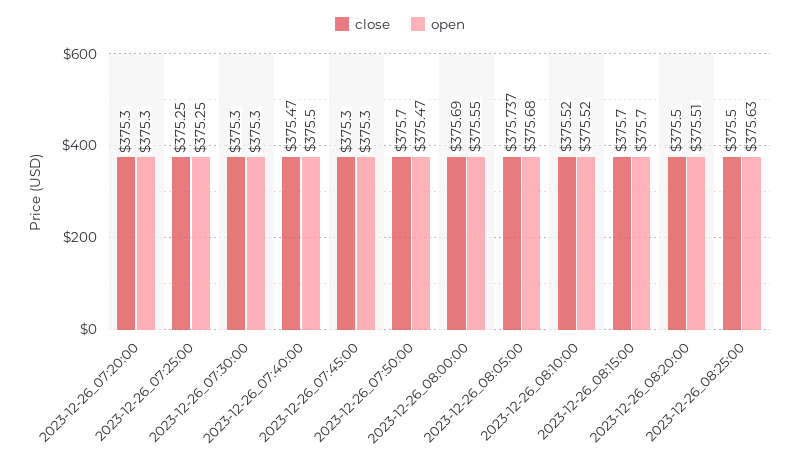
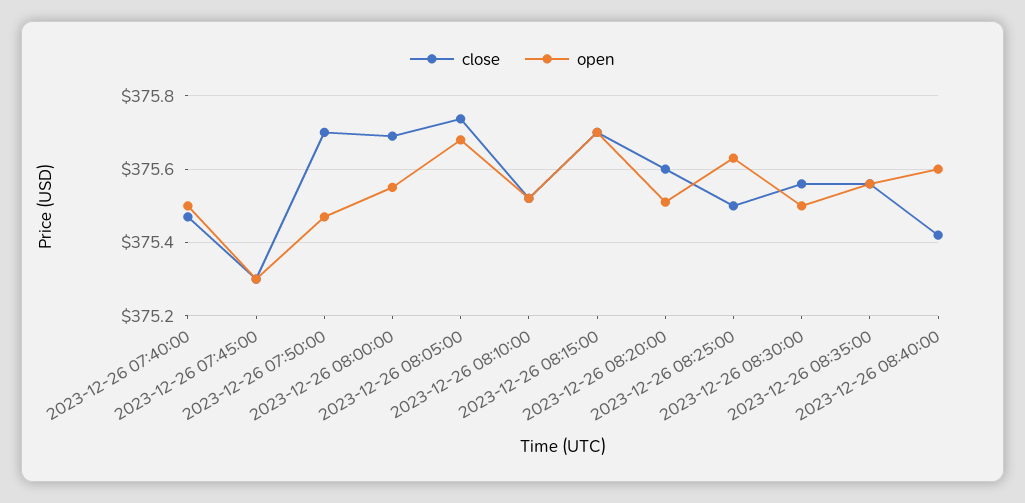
close, 2023-12-26_07:20:00: 375.3 -> none
open, 2023-12-26_07:20:00: 375.3 -> none
close, 2023-12-26_07:25:00: 375.25 -> none
open, 2023-12-26_07:25:00: 375.25 -> none
close, 2023-12-26_07:30:00: 375.3 -> none
open, 2023-12-26_07:30:00: 375.3 -> none
close, 2023-12-26_08:20:00: 375.5 -> 375.6
close, 2023-12-26 08:30:00: none -> 375.56
open, 2023-12-26 08:30:00: none -> 375.5
close, 2023-12-26 08:35:00: none -> 375.56
open, 2023-12-26 08:35:00: none -> 375.56
close, 2023-12-26 08:40:00: none -> 375.42
open, 2023-12-26 08:40:00: none -> 375.6

